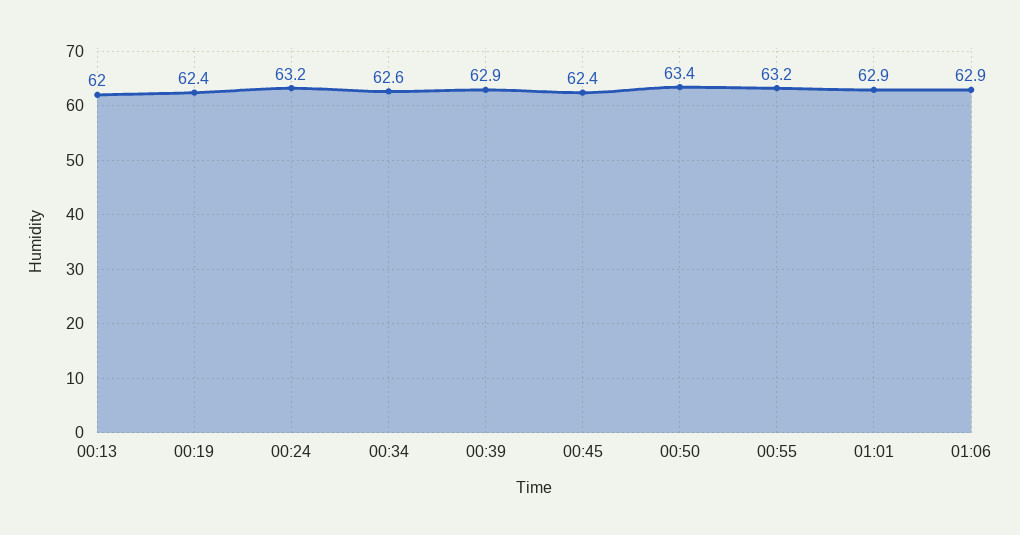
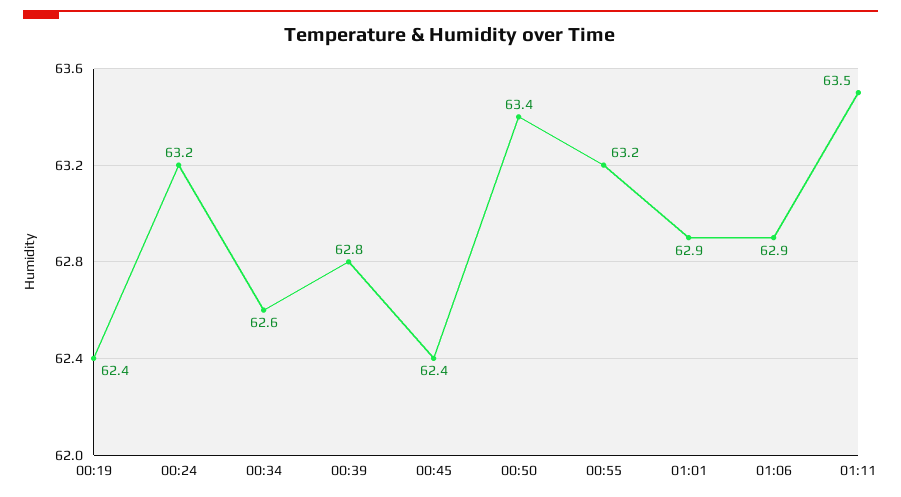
00:13: 62 -> none
00:39: 62.9 -> 62.8
01:11: none -> 63.5

